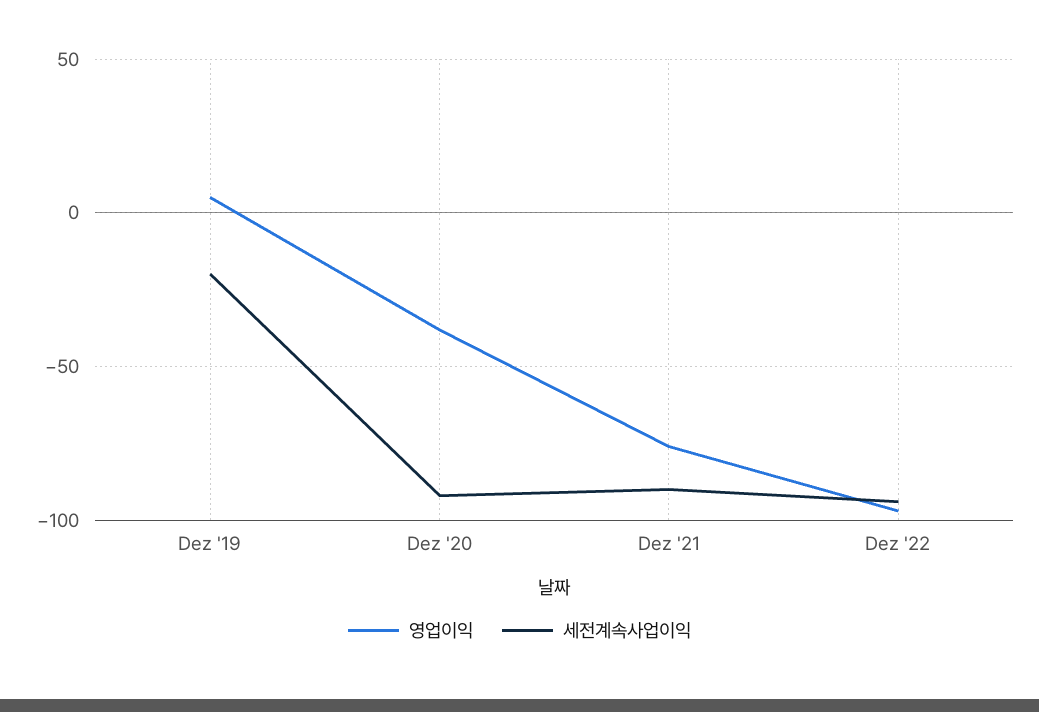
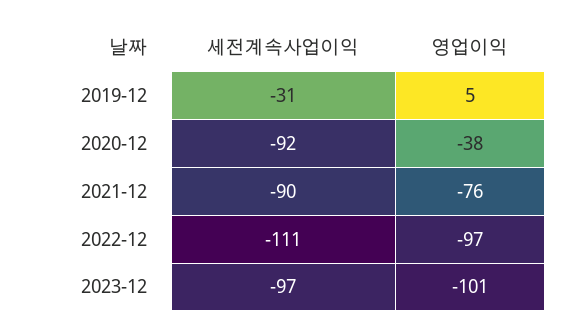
세전계속사업이익, Dez '19: -20 -> -31
세전계속사업이익, Dez '22: -95 -> -111
세전계속사업이익, 2023-12: none -> -97
영업이익, 2023-12: none -> -101

